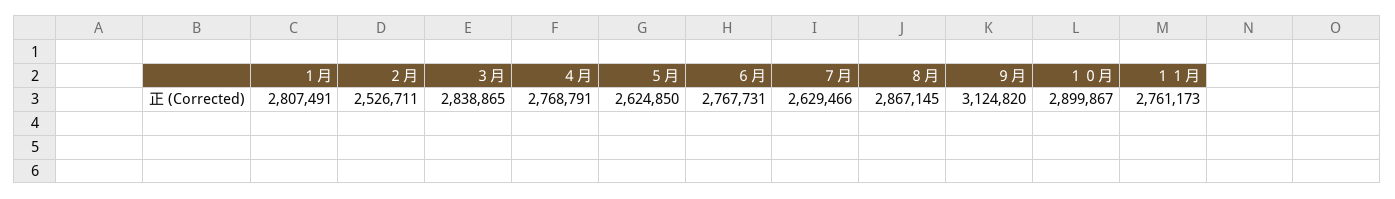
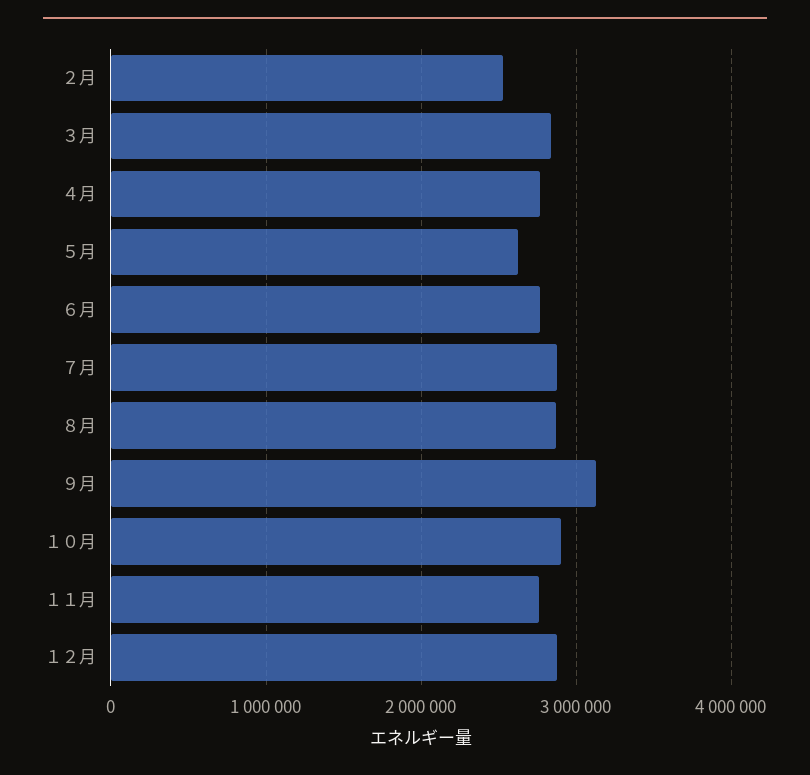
１月: 2807491 -> none
７月: 2629466 -> 2900000
１２月: none -> 2900000

